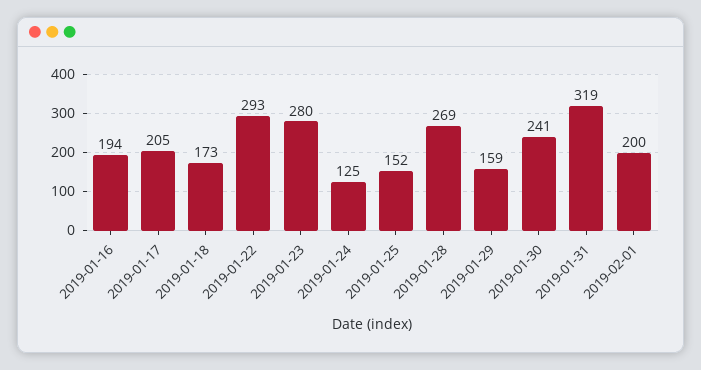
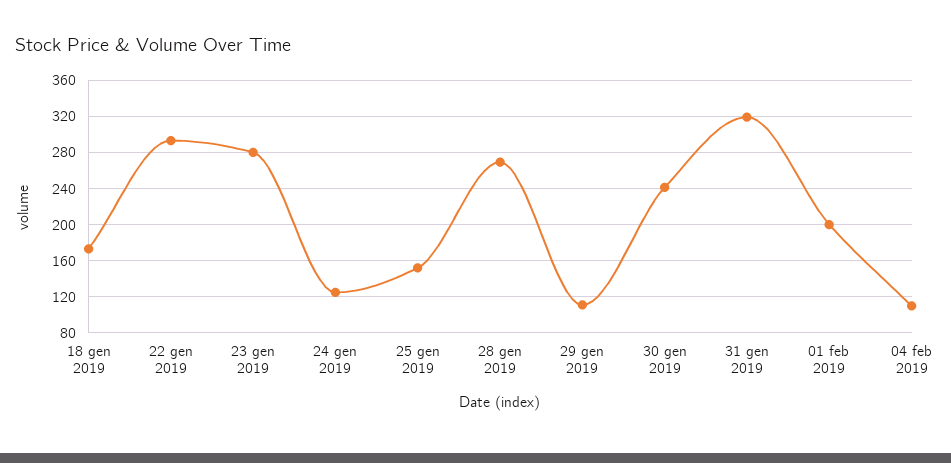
2019-01-16: 194 -> none
2019-01-17: 205 -> none
2019-01-29: 159 -> 110
04 feb 2019: none -> 110

